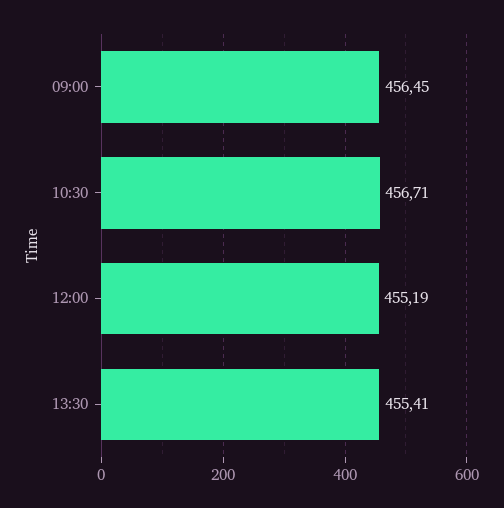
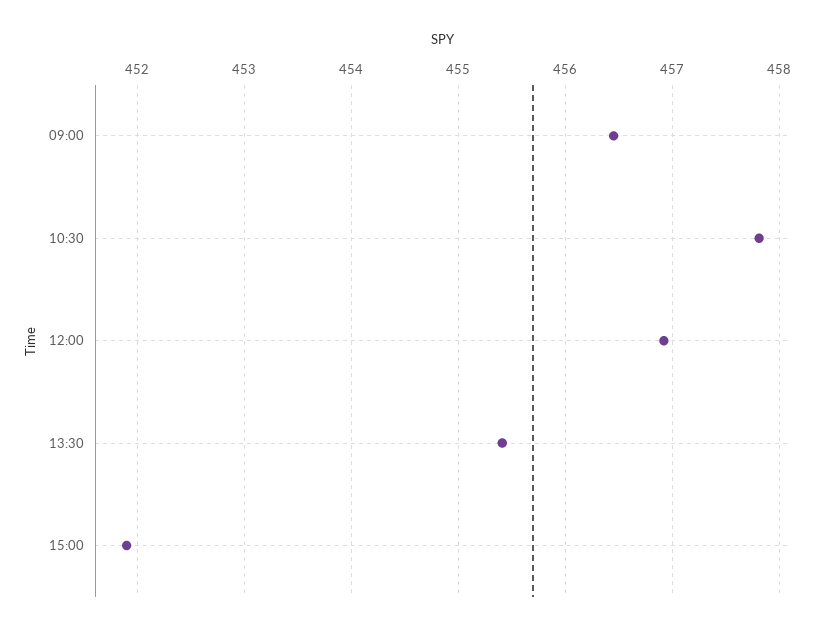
10:30: 456.71 -> 457.8
12:00: 455.19 -> 456.9
15:00: none -> 451.9

